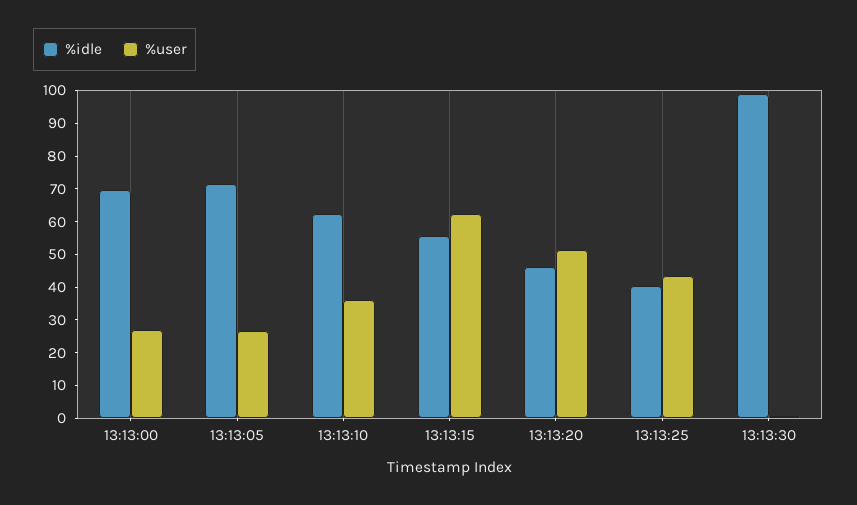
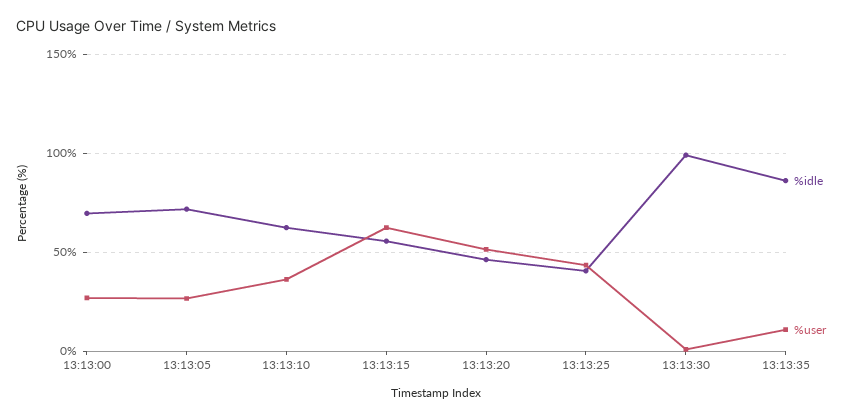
%idle, 13:13:35: none -> 85
%user, 13:13:35: none -> 10

